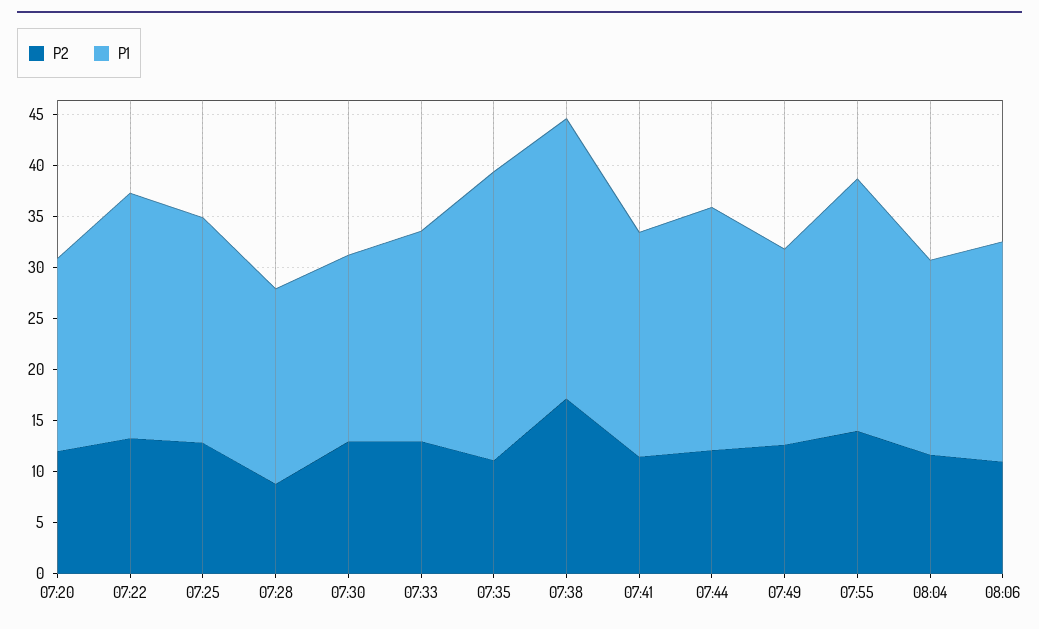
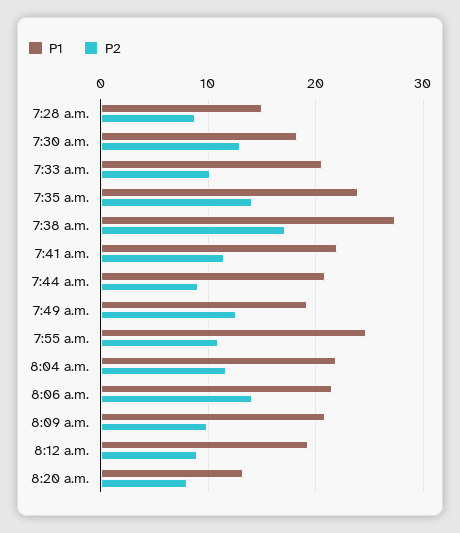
P2, 07:20: 12 -> none
P1, 07:20: 19 -> none
P2, 07:22: 13 -> none
P1, 07:22: 24 -> none
P2, 07:25: 13 -> none
P1, 07:25: 22 -> none
P1, 07:28: 19 -> 15
P2, 07:33: 13 -> 10
P2, 07:35: 11 -> 14
P1, 07:35: 28 -> 24
P2, 07:44: 12 -> 9
P1, 07:44: 24 -> 21
P2, 07:55: 14 -> 11
P1, 08:04: 19 -> 22
P2, 08:06: 11 -> 14
P1, 8:09 a.m.: none -> 21
P2, 8:09 a.m.: none -> 10
P1, 8:12 a.m.: none -> 19
P2, 8:12 a.m.: none -> 9
P1, 8:20 a.m.: none -> 13
P2, 8:20 a.m.: none -> 8

